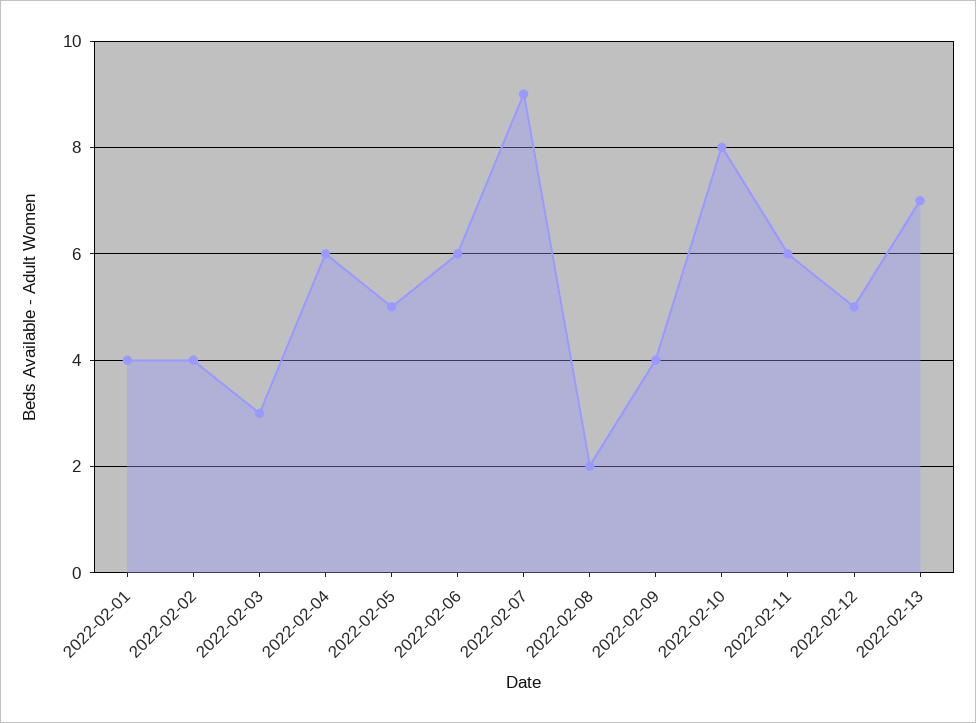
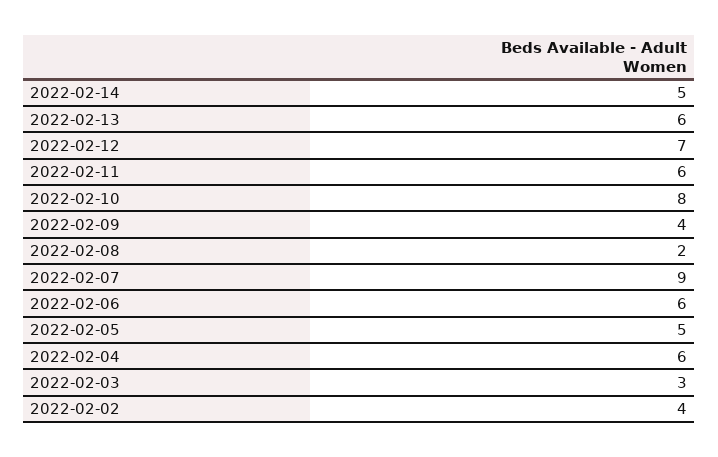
2022-02-01: 4 -> none
2022-02-12: 5 -> 7
2022-02-13: 7 -> 6
2022-02-14: none -> 5

